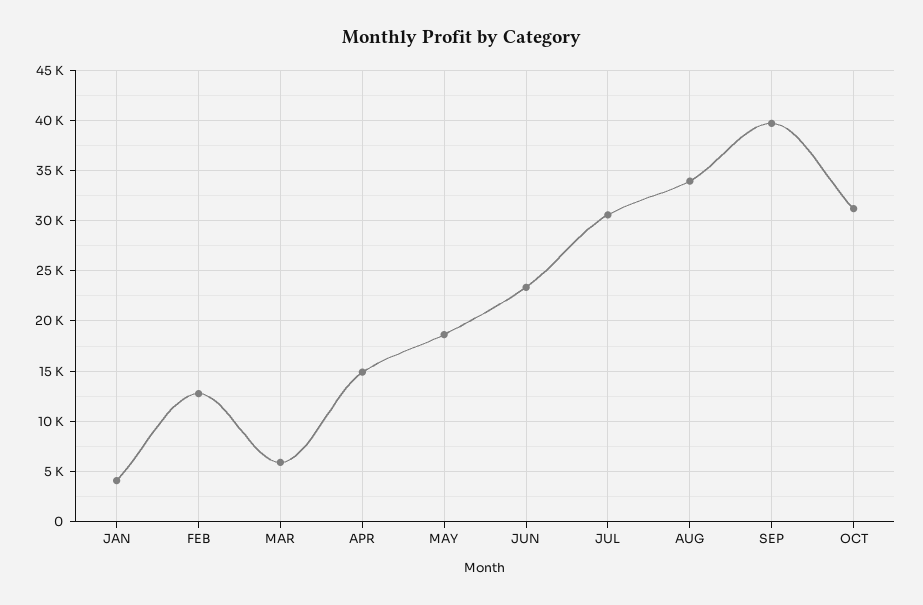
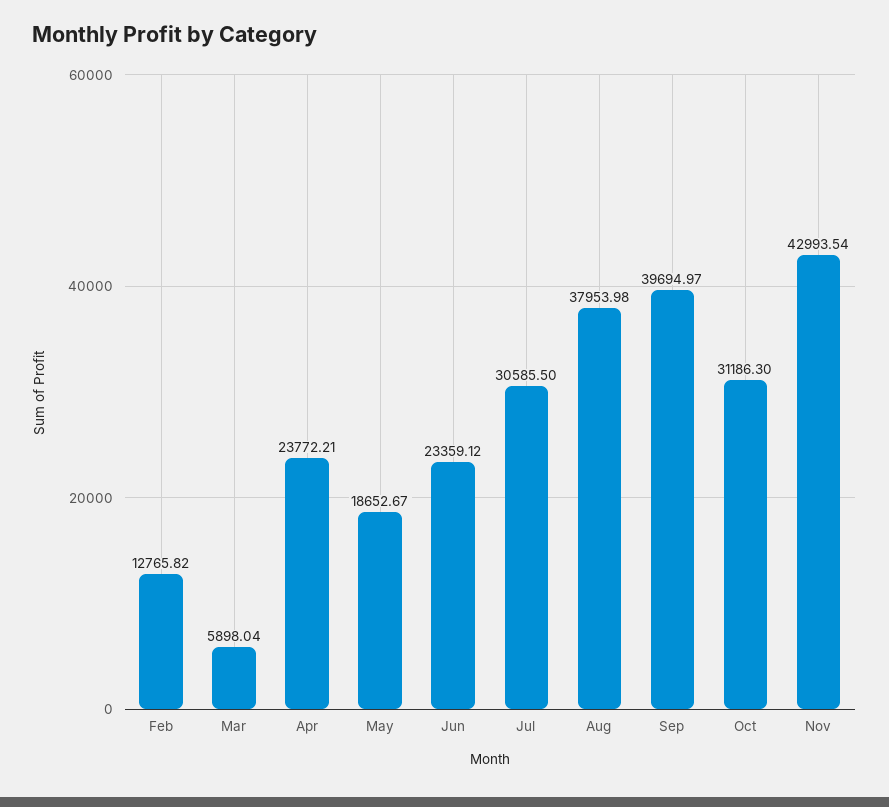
JAN: 4000 -> none
APR: 15000 -> 23772.21
AUG: 34000 -> 37953.98
Nov: none -> 42993.54

